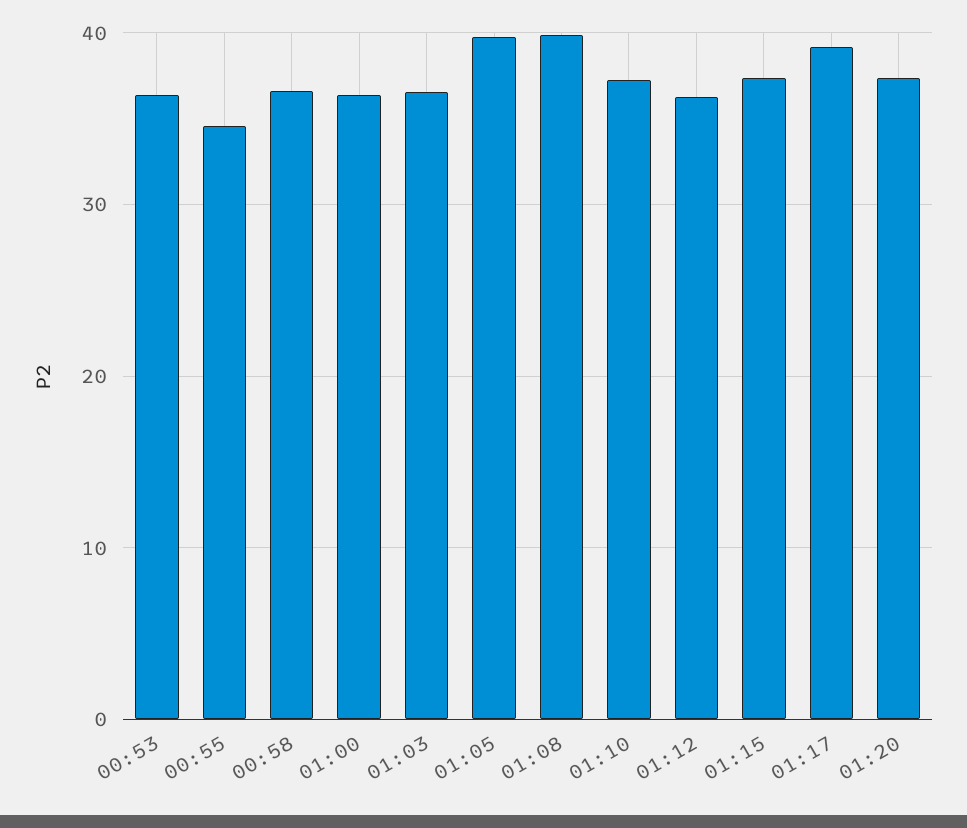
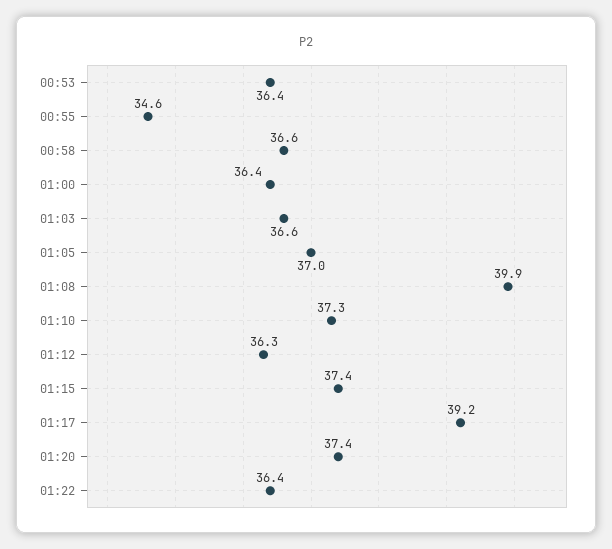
01:05: 40 -> 37
01:22: none -> 36.4

